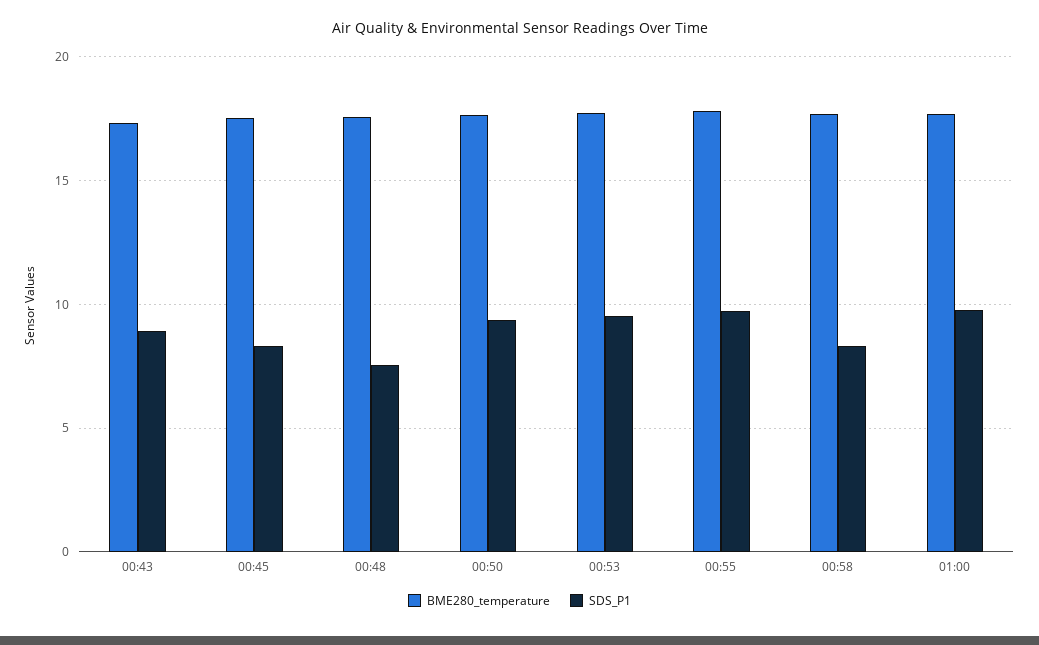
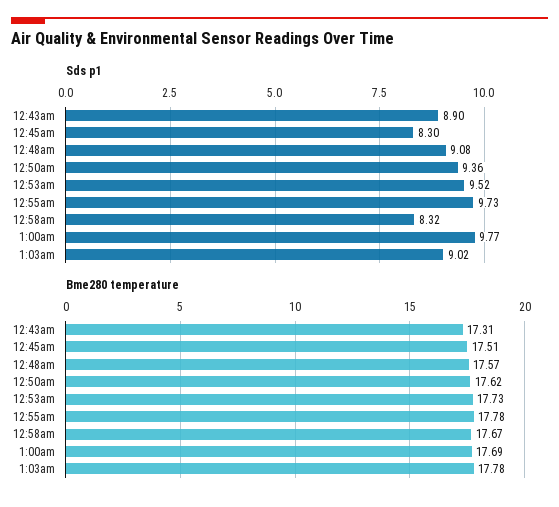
SDS_P1, 00:48: 7.5 -> 9.08
SDS_P1, 1:03am: none -> 9.02
BME280_temperature, 1:03am: none -> 17.78

